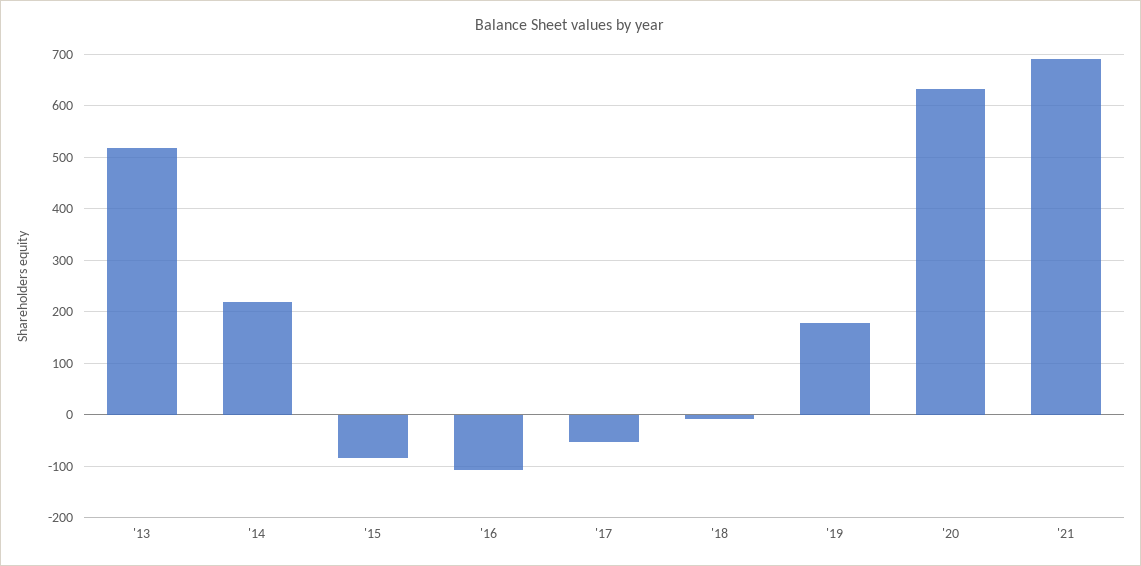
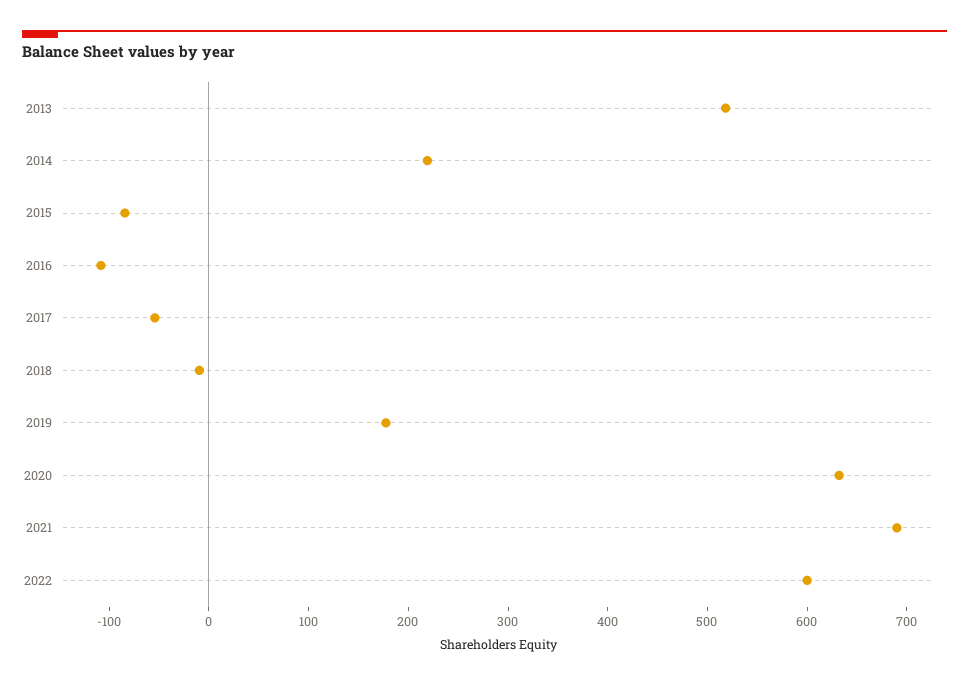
2022: none -> 600

